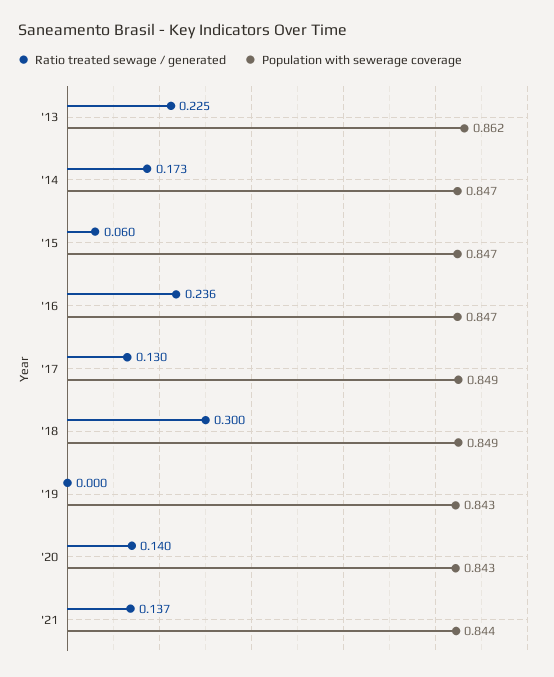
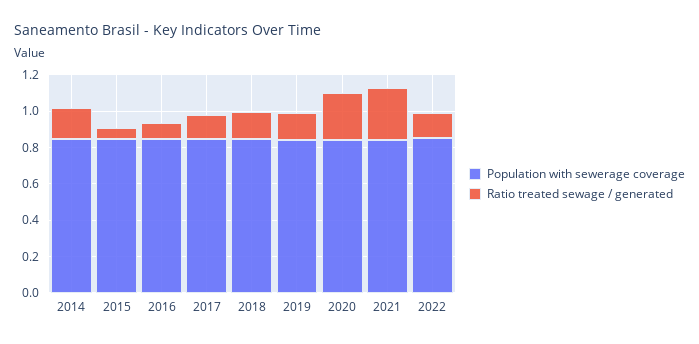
Ratio treated sewage / generated, '13: 0.225 -> none
Population with sewerage coverage, '13: 0.862 -> none
Ratio treated sewage / generated, '16: 0.236 -> 0.1
Ratio treated sewage / generated, '18: 0.3 -> 0.15
Ratio treated sewage / generated, '19: 0 -> 0.15
Ratio treated sewage / generated, '20: 0.14 -> 0.25
Ratio treated sewage / generated, '21: 0.137 -> 0.3
Population with sewerage coverage, 2022: none -> 0.85
Ratio treated sewage / generated, 2022: none -> 0.15

